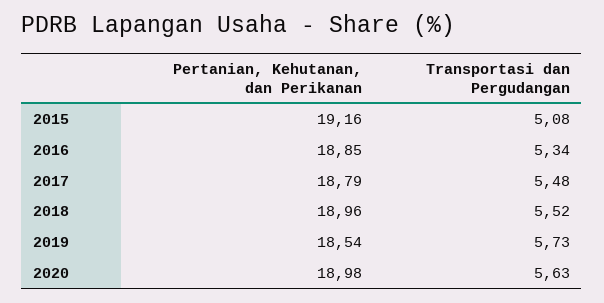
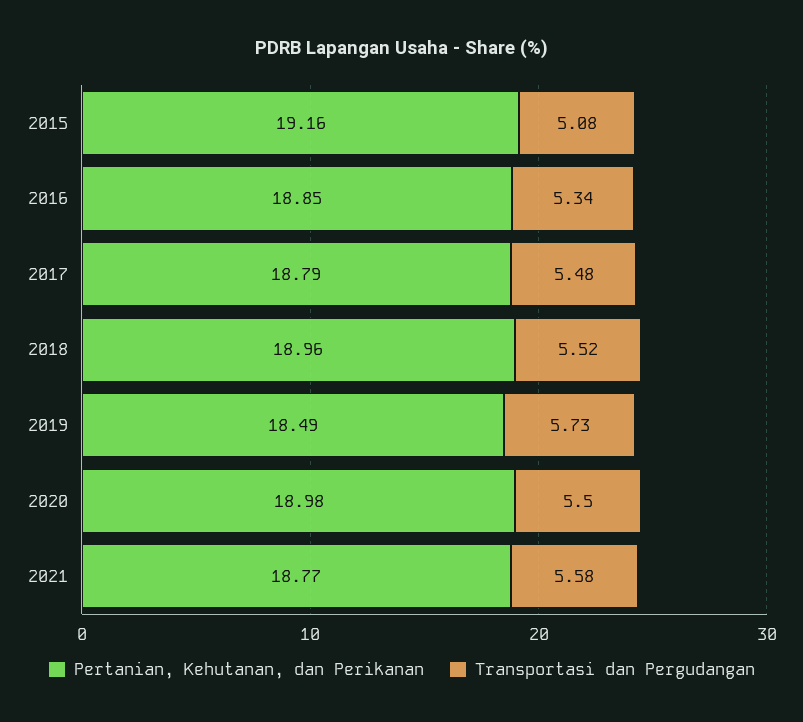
Pertanian, Kehutanan, dan Perikanan, 2019: 18.54 -> 18.49
Transportasi dan Pergudangan, 2020: 5.63 -> 5.5
Pertanian, Kehutanan, dan Perikanan, 2021: none -> 18.77
Transportasi dan Pergudangan, 2021: none -> 5.58

